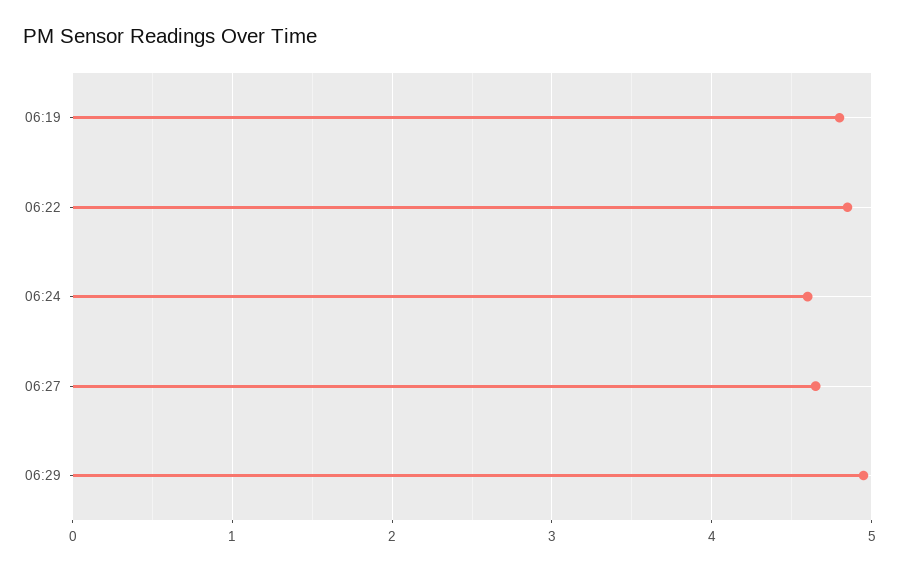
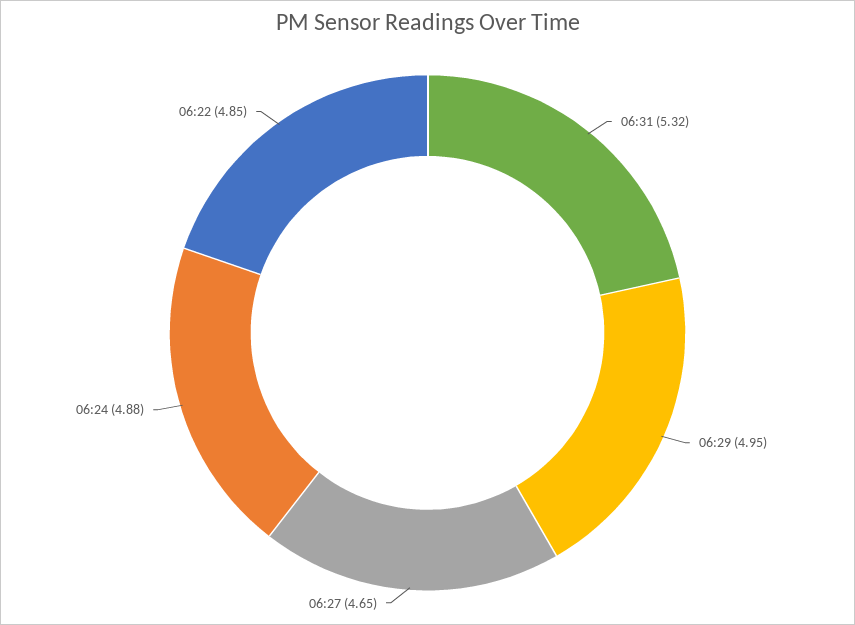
06:19: 4.8 -> none
06:24: 4.6 -> 4.88
06:31: none -> 5.32

